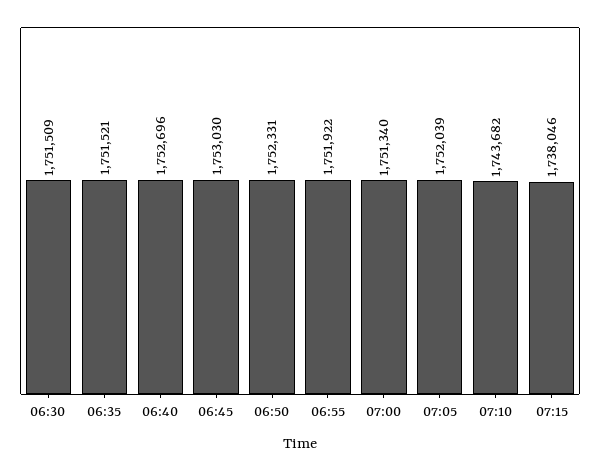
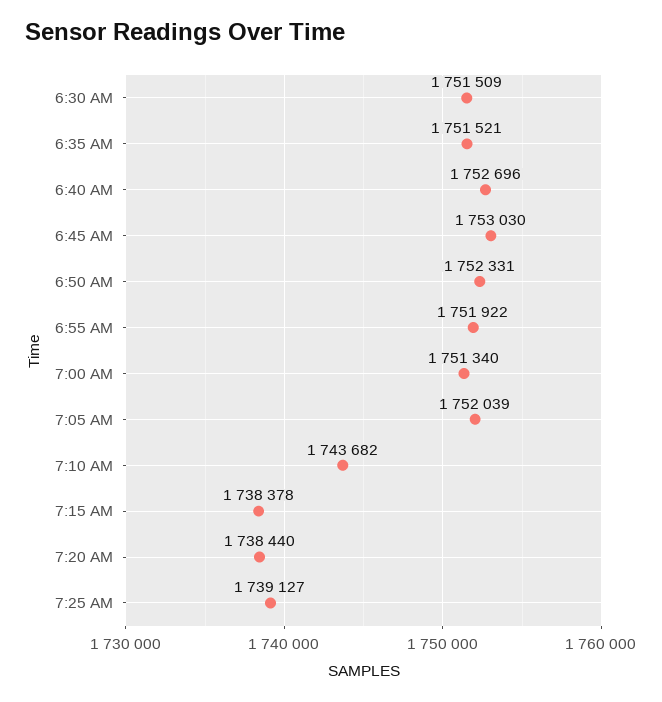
07:15: 1738046 -> 1738378
7:20 AM: none -> 1738440
7:25 AM: none -> 1739127

